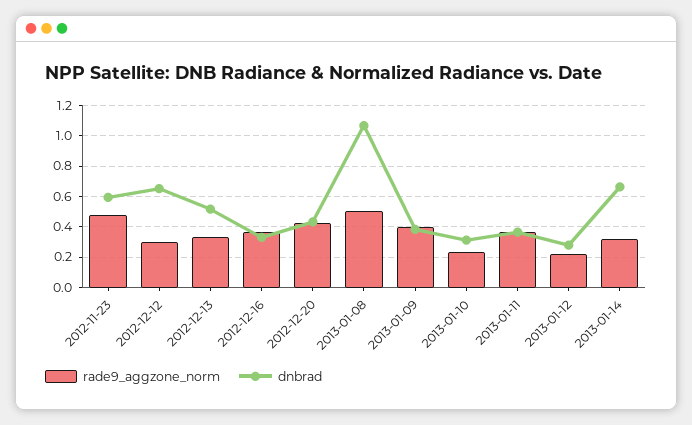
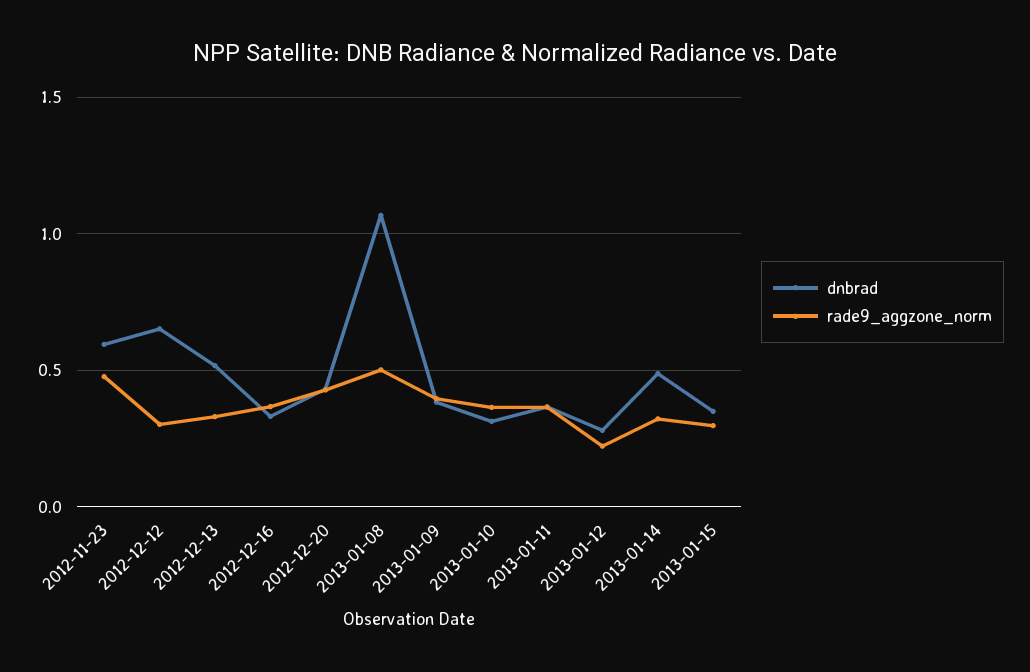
rade9_aggzone_norm, 2013-01-10: 0.25 -> 0.35
dnbrad, 2013-01-14: 0.65 -> 0.5
dnbrad, 2013-01-15: none -> 0.35
rade9_aggzone_norm, 2013-01-15: none -> 0.3

